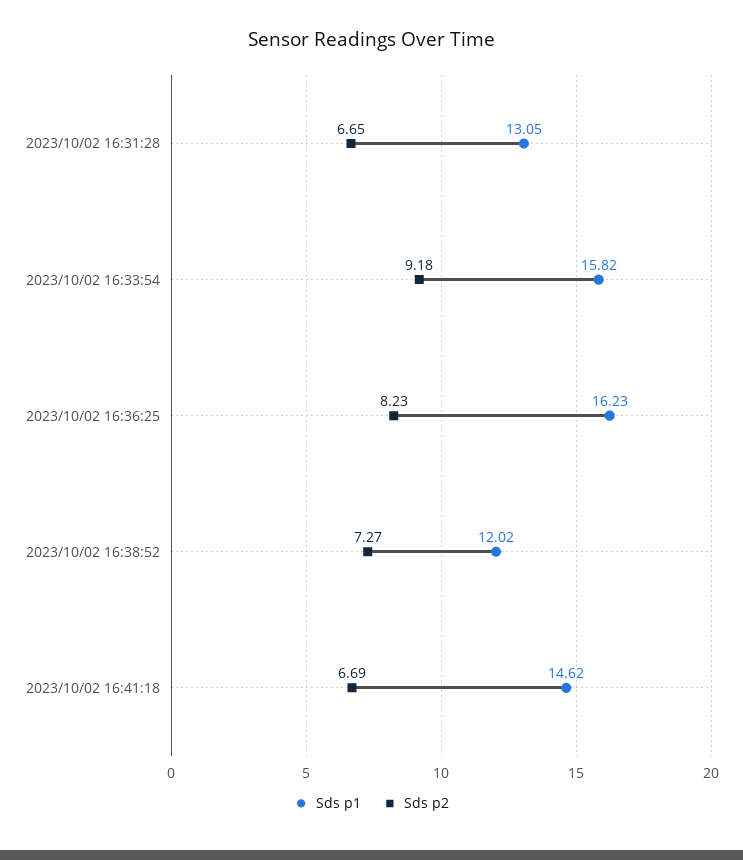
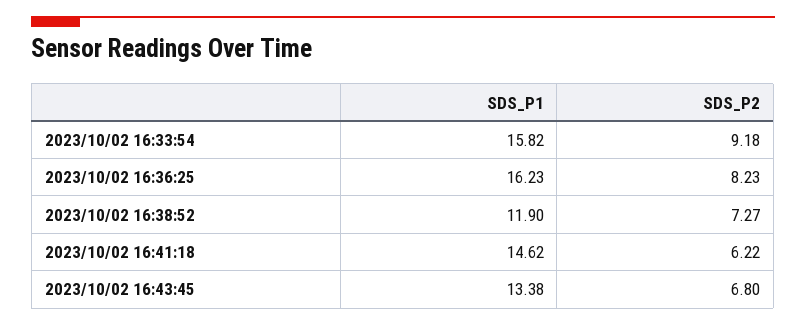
Sds p1, 2023/10/02 16:31:28: 13.05 -> none
Sds p2, 2023/10/02 16:31:28: 6.65 -> none
Sds p1, 2023/10/02 16:38:52: 12.02 -> 11.9
Sds p2, 2023/10/02 16:41:18: 6.69 -> 6.22
Sds p1, 2023/10/02 16:43:45: none -> 13.38
Sds p2, 2023/10/02 16:43:45: none -> 6.8

